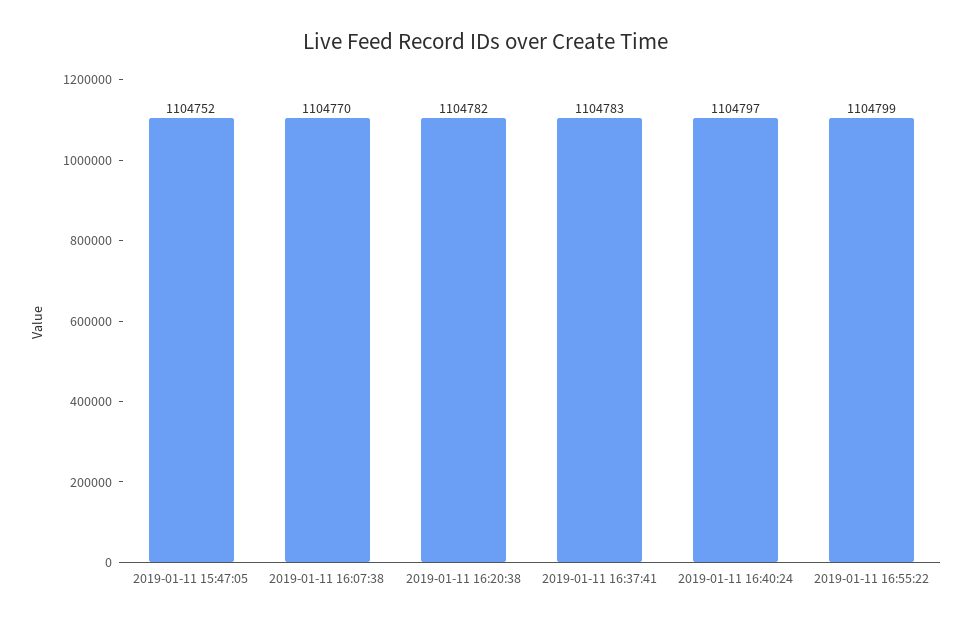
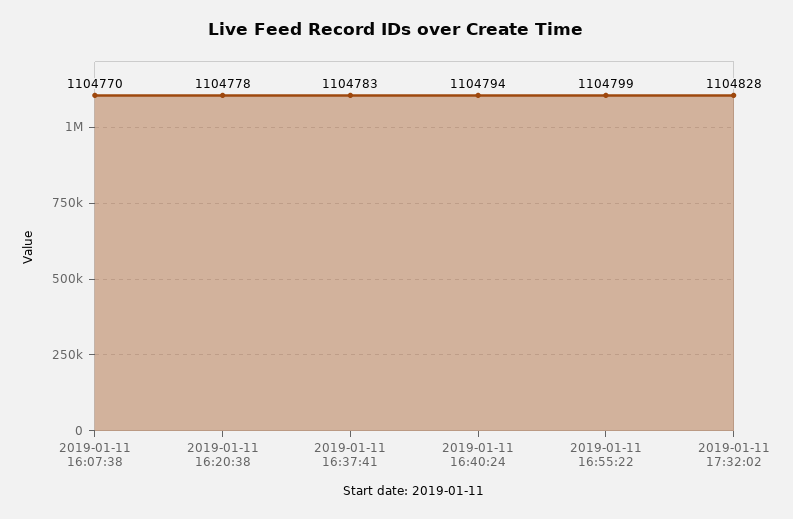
2019-01-11 15:47:05: 1104752 -> none
2019-01-11 16:20:38: 1104782 -> 1104778
2019-01-11 16:40:24: 1104797 -> 1104794
2019-01-11 17:32:02: none -> 1104828

